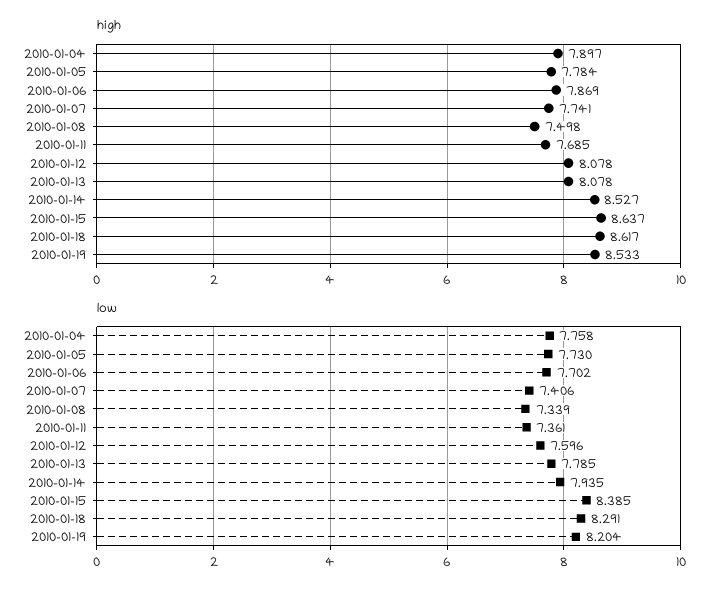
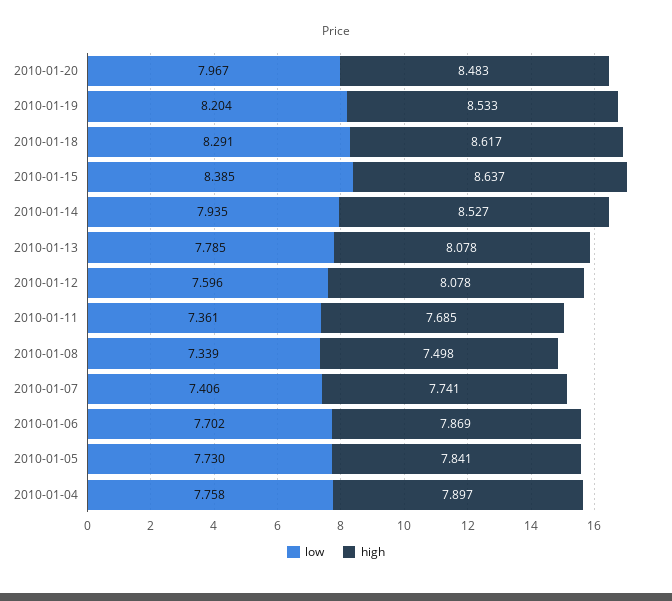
high, 2010-01-05: 7.784 -> 7.841
low, 2010-01-20: none -> 7.967
high, 2010-01-20: none -> 8.483

